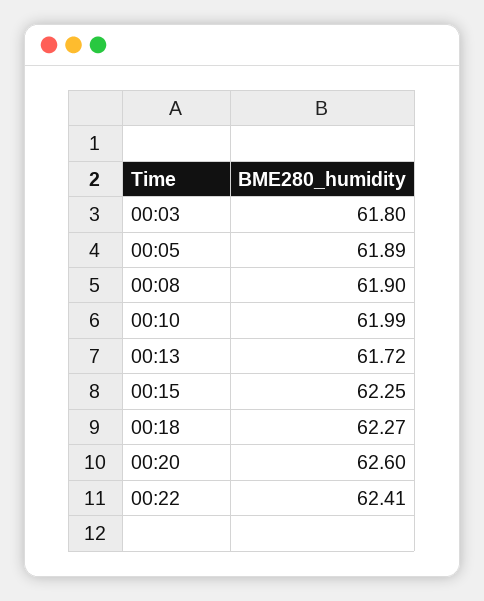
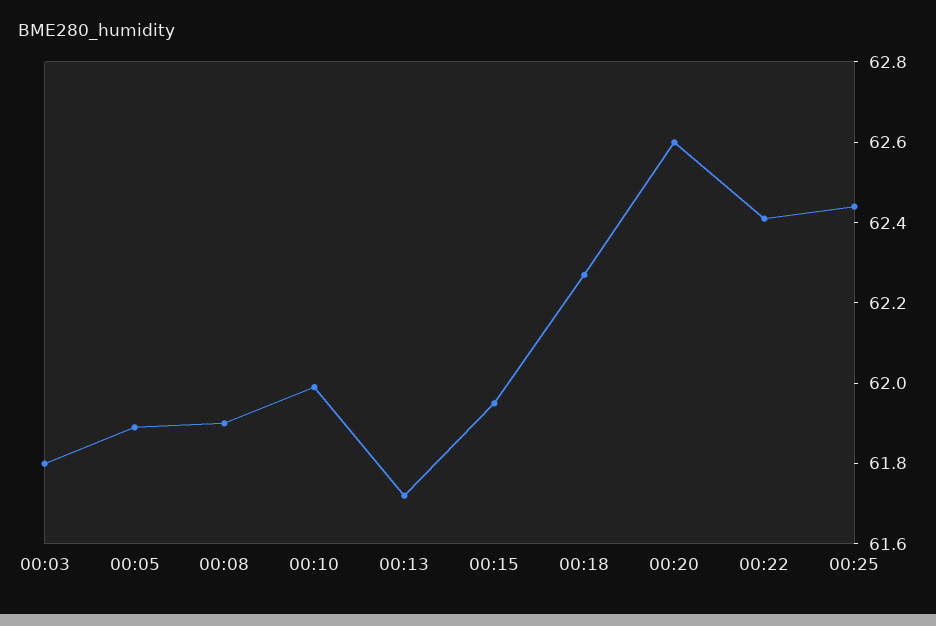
00:15: 62.25 -> 61.95
00:25: none -> 62.45

